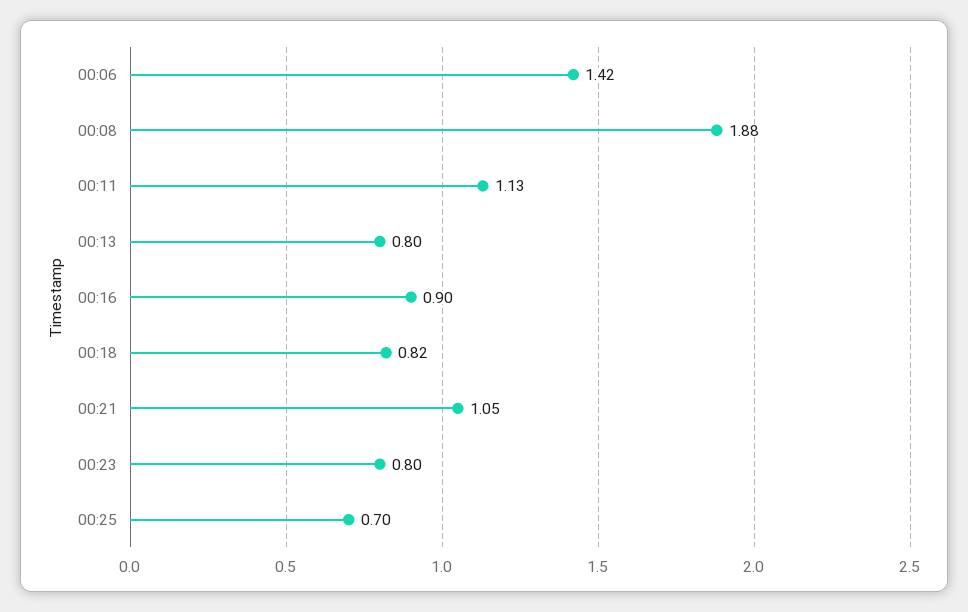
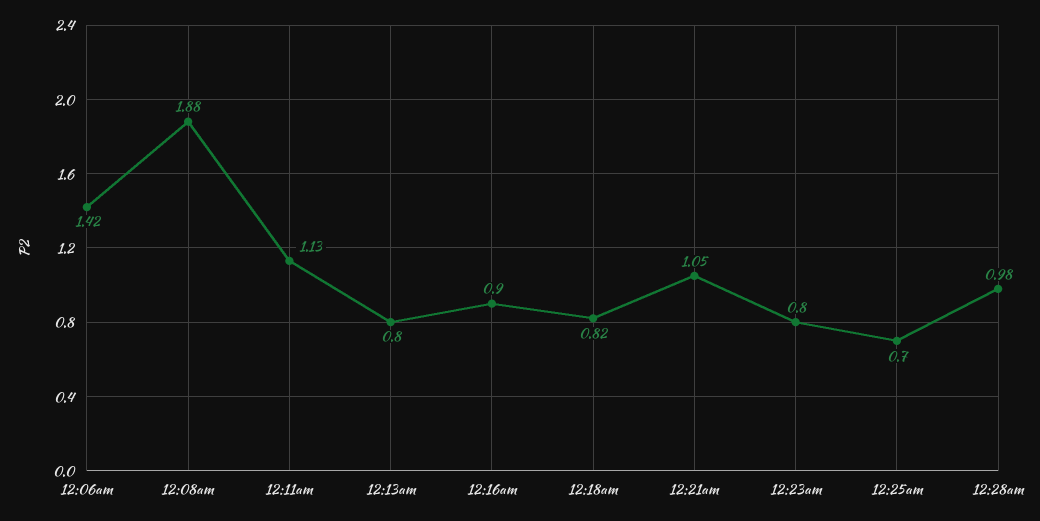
12:28am: none -> 0.98

